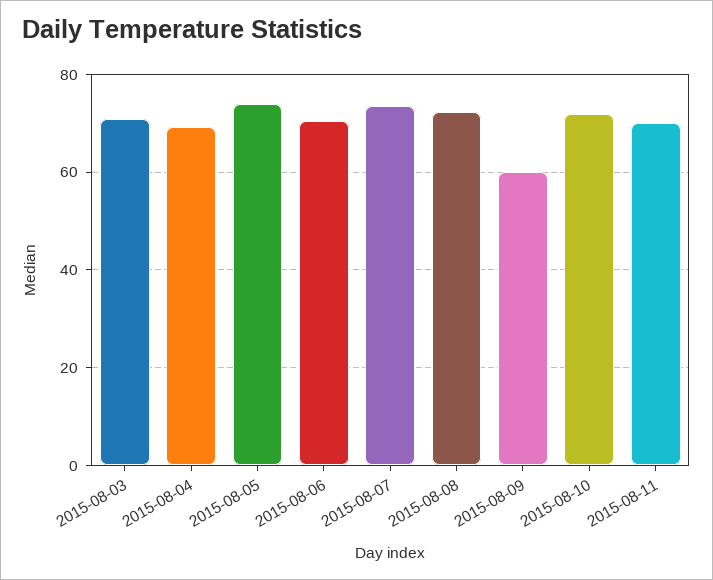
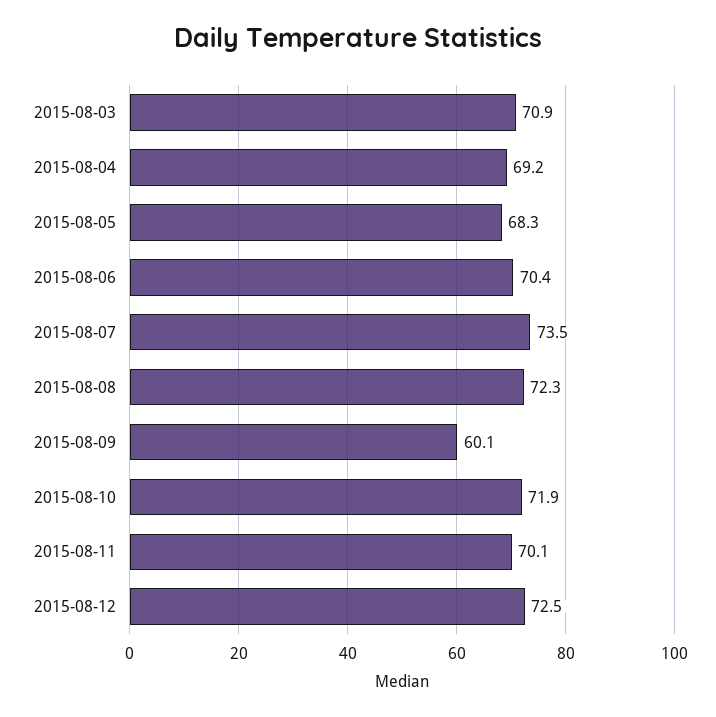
2015-08-05: 74 -> 68.3
2015-08-12: none -> 72.5

